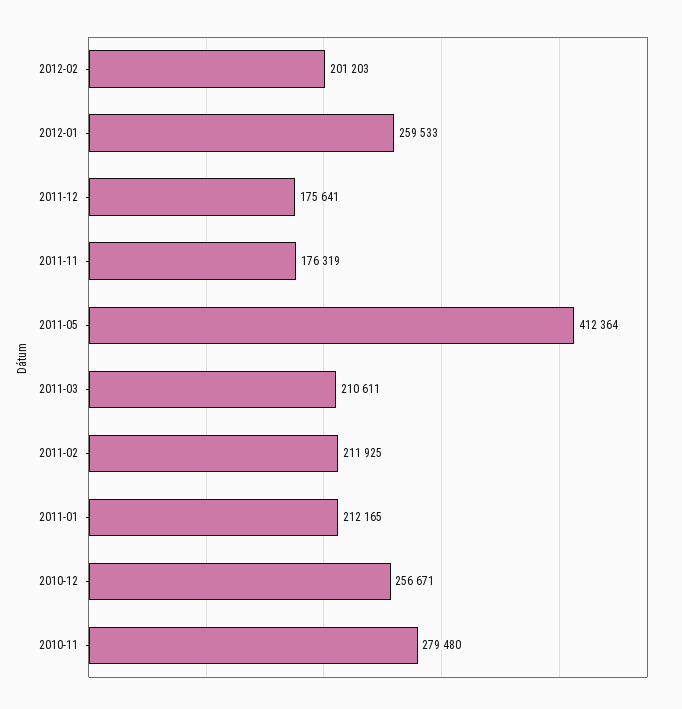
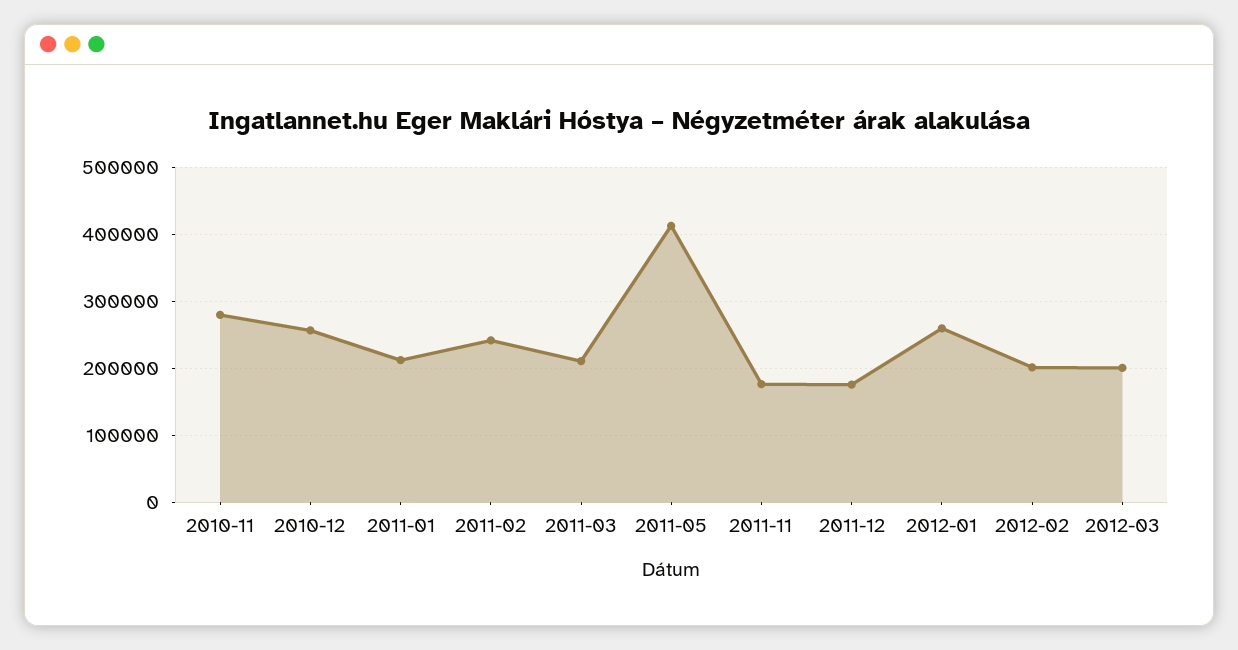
2011-02: 211925 -> 240000
2012-03: none -> 200000

